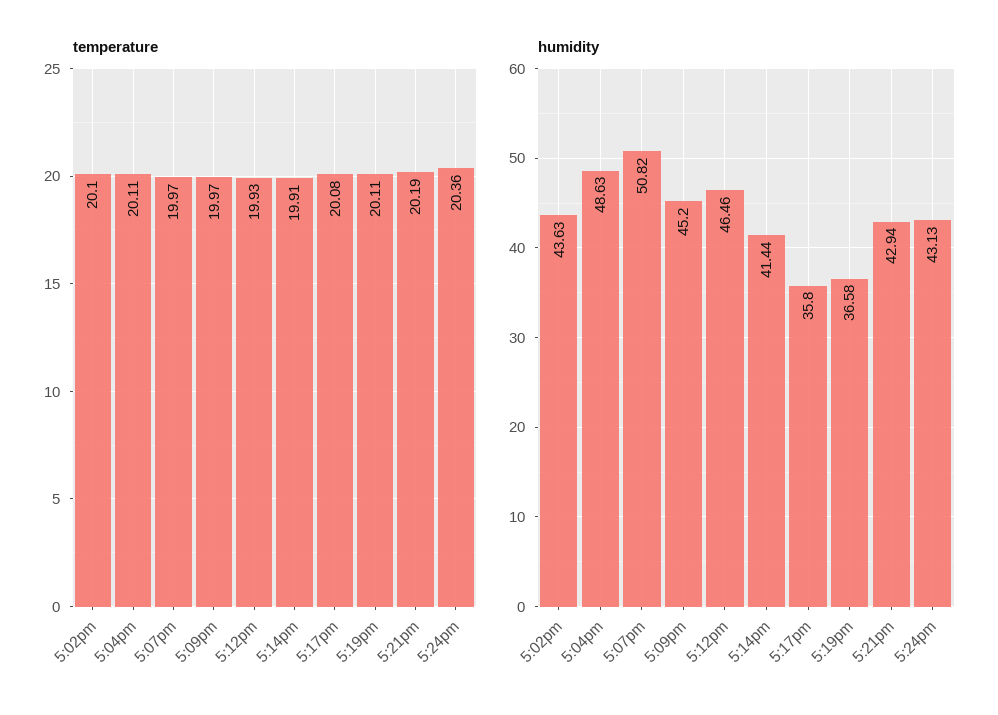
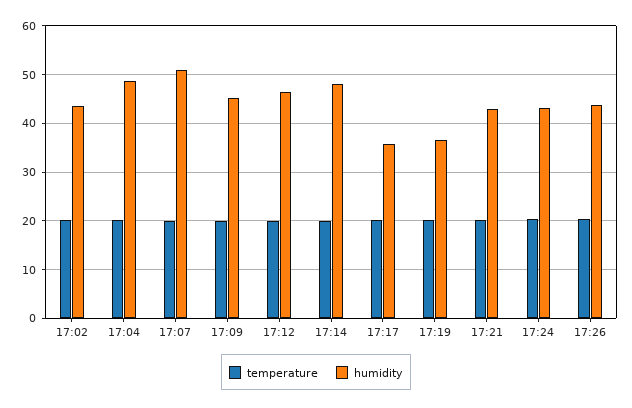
humidity, 5:14pm: 41.44 -> 48
temperature, 17:26: none -> 20
humidity, 17:26: none -> 44

